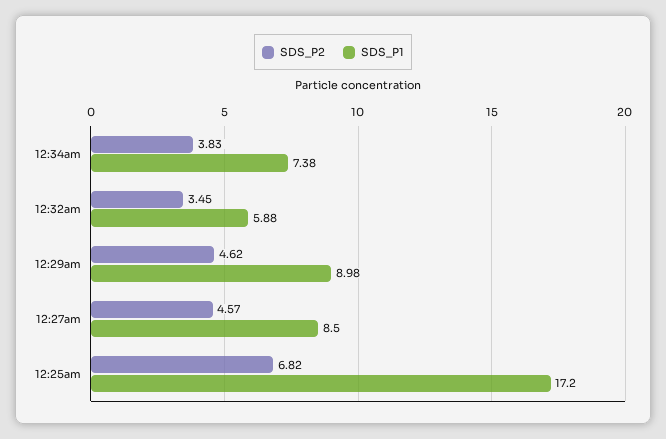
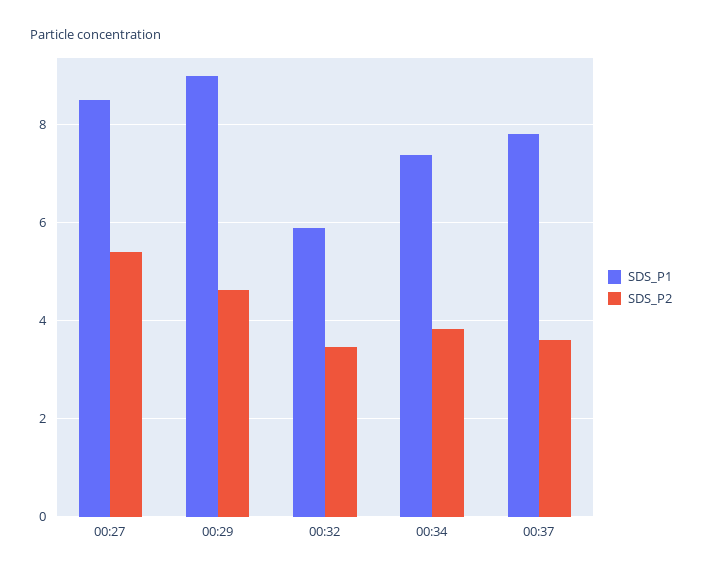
SDS_P2, 12:27am: 4.57 -> 5.4
SDS_P2, 12:25am: 6.82 -> none
SDS_P1, 12:25am: 17.2 -> none
SDS_P1, 00:37: none -> 7.8
SDS_P2, 00:37: none -> 3.6

